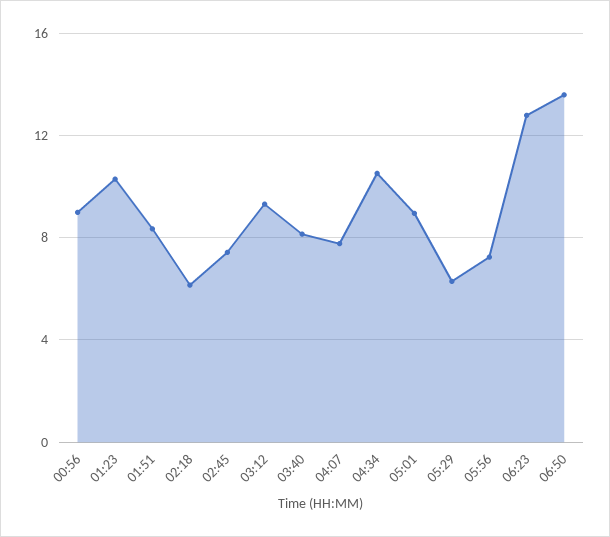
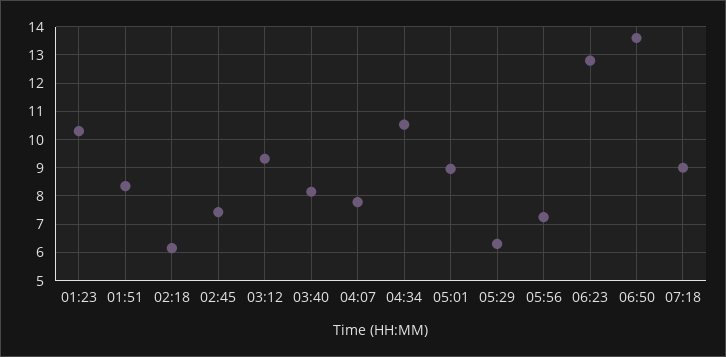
00:56: 9 -> none
07:18: none -> 9

